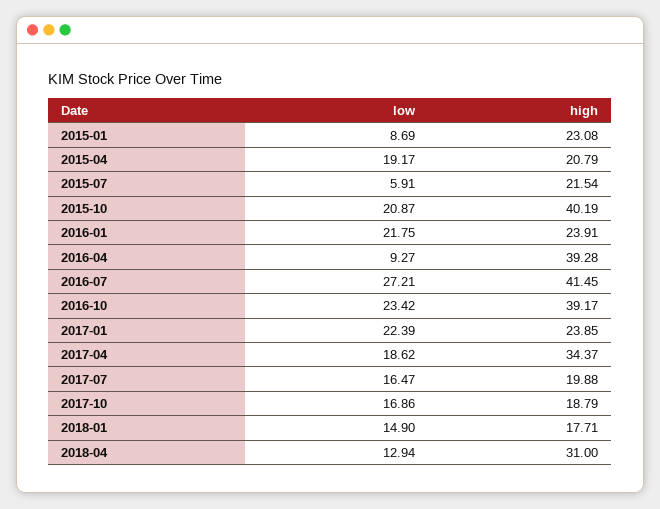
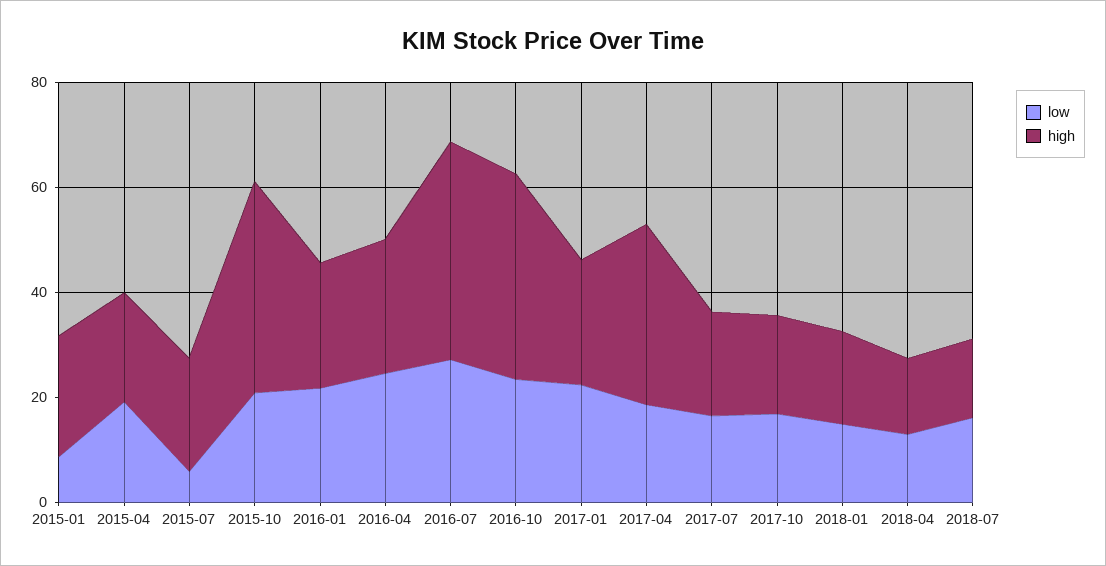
low, 2016-04: 9.27 -> 25
high, 2016-04: 39.28 -> 25
high, 2018-04: 31 -> 15
low, 2018-07: none -> 15
high, 2018-07: none -> 15

